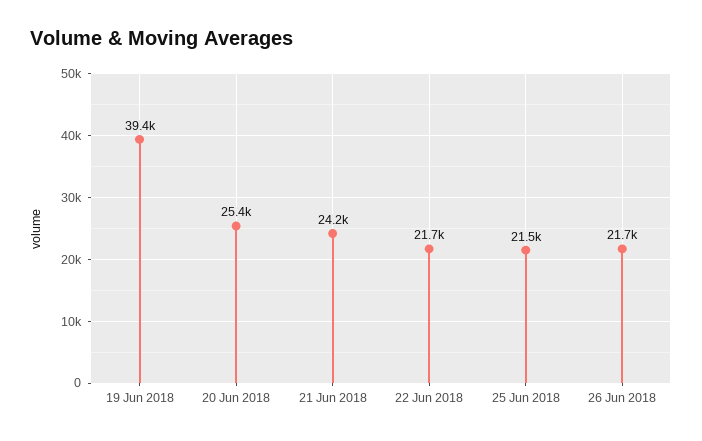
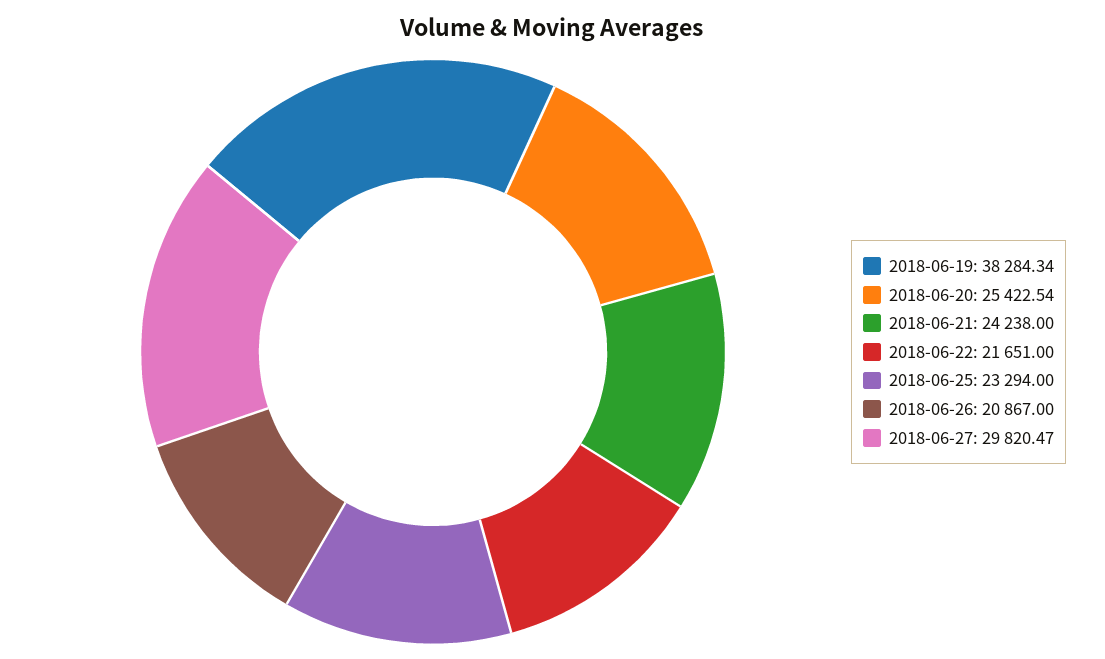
19 Jun 2018: 39400 -> 38284.34
25 Jun 2018: 21500 -> 23294
26 Jun 2018: 21700 -> 20867
2018-06-27: none -> 29820.47

